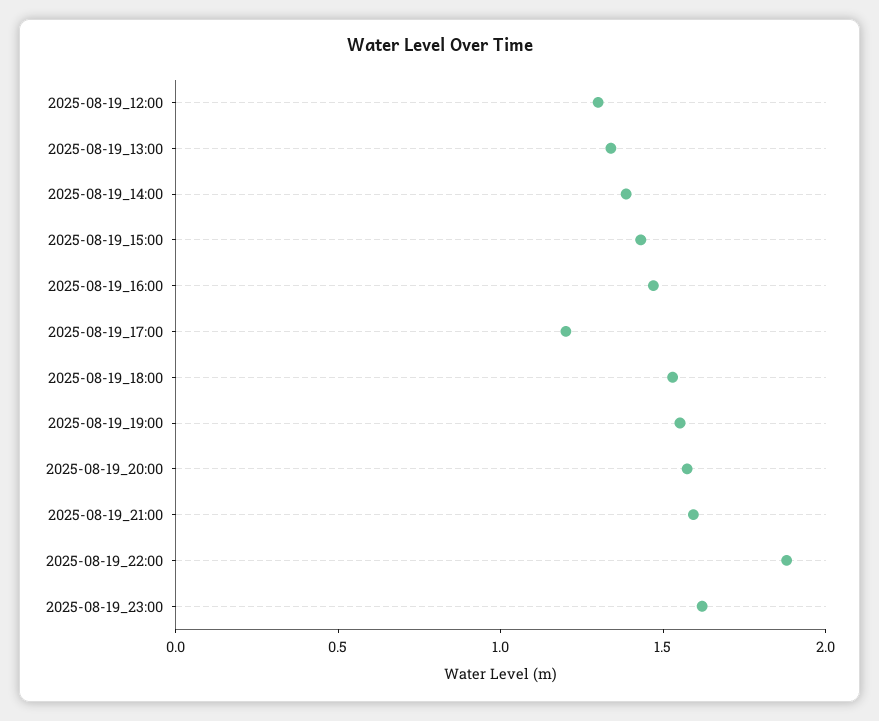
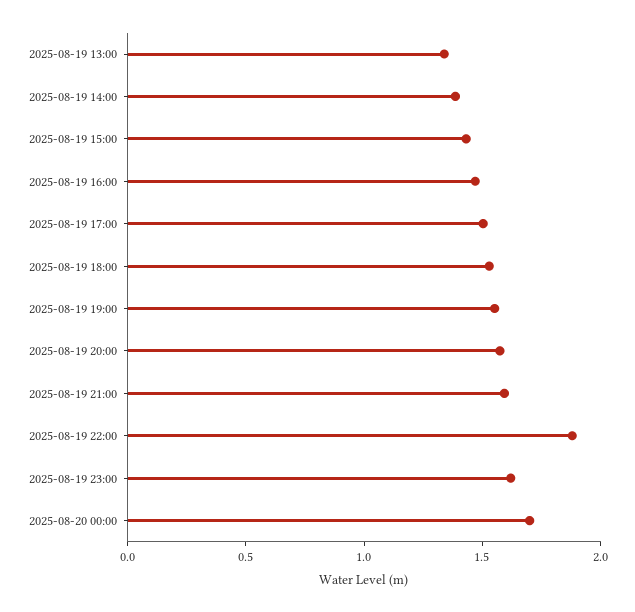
2025-08-19_12:00: 1.3 -> none
2025-08-19_17:00: 1.2 -> 1.5
2025-08-20 00:00: none -> 1.7

